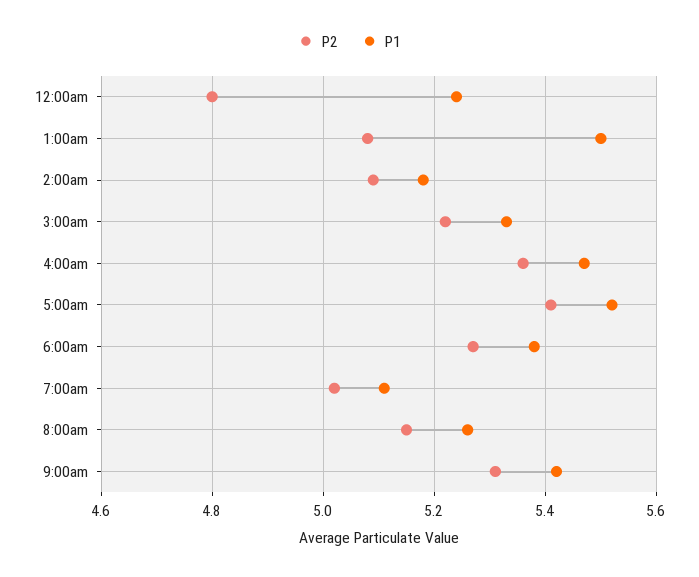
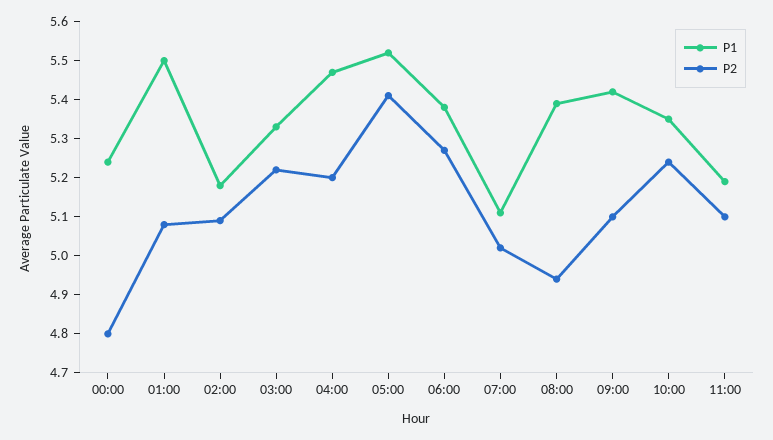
P2, 4:00am: 5.35 -> 5.2
P2, 8:00am: 5.15 -> 4.95
P1, 8:00am: 5.25 -> 5.4
P2, 9:00am: 5.3 -> 5.1
P1, 10:00: none -> 5.35
P2, 10:00: none -> 5.25
P1, 11:00: none -> 5.2
P2, 11:00: none -> 5.1

